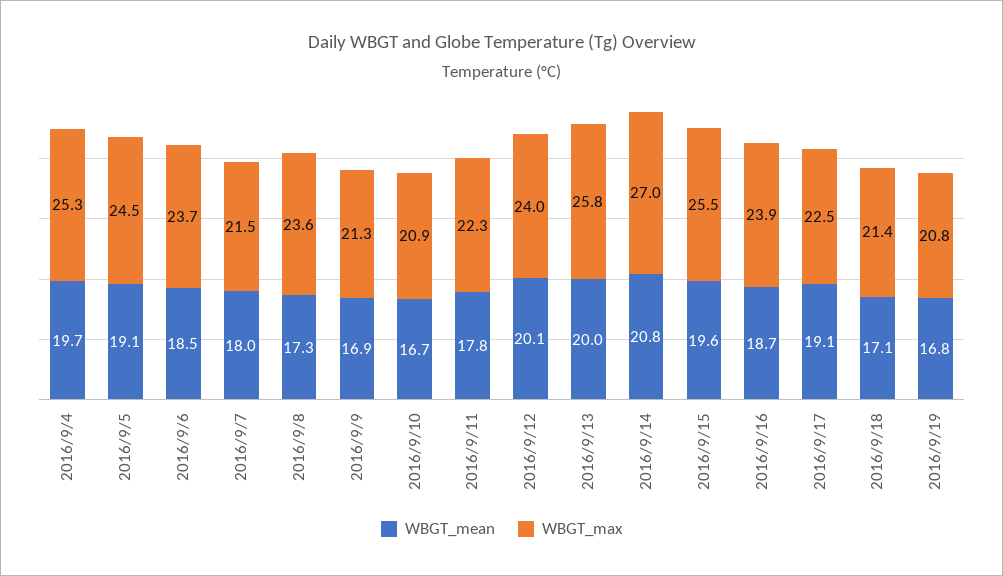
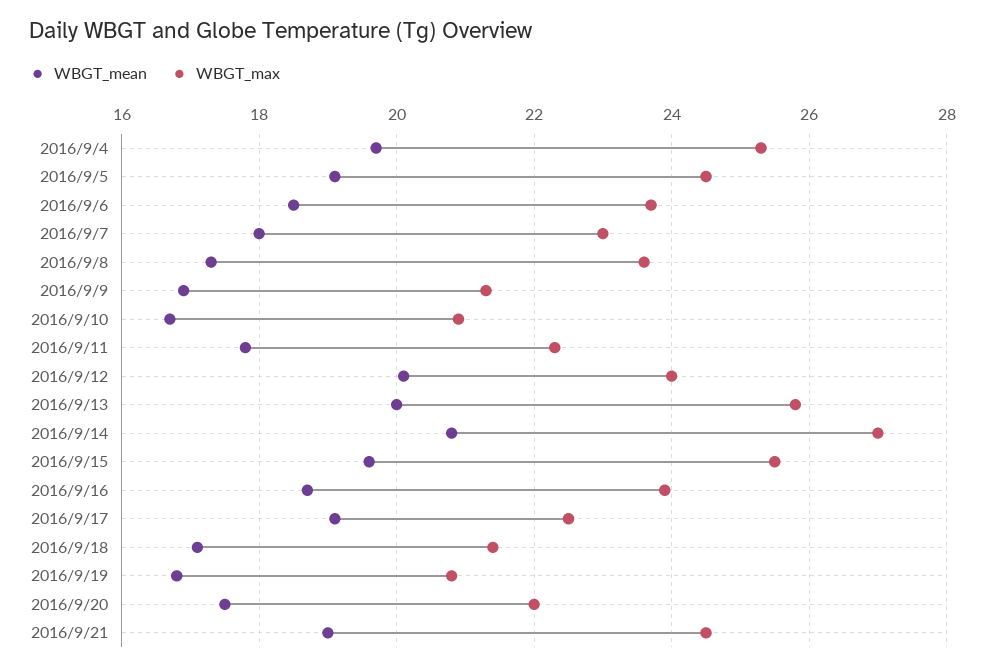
WBGT_max, 2016/9/7: 21.5 -> 23
WBGT_mean, 2016/9/20: none -> 17.5
WBGT_max, 2016/9/20: none -> 22
WBGT_mean, 2016/9/21: none -> 19
WBGT_max, 2016/9/21: none -> 24.5

